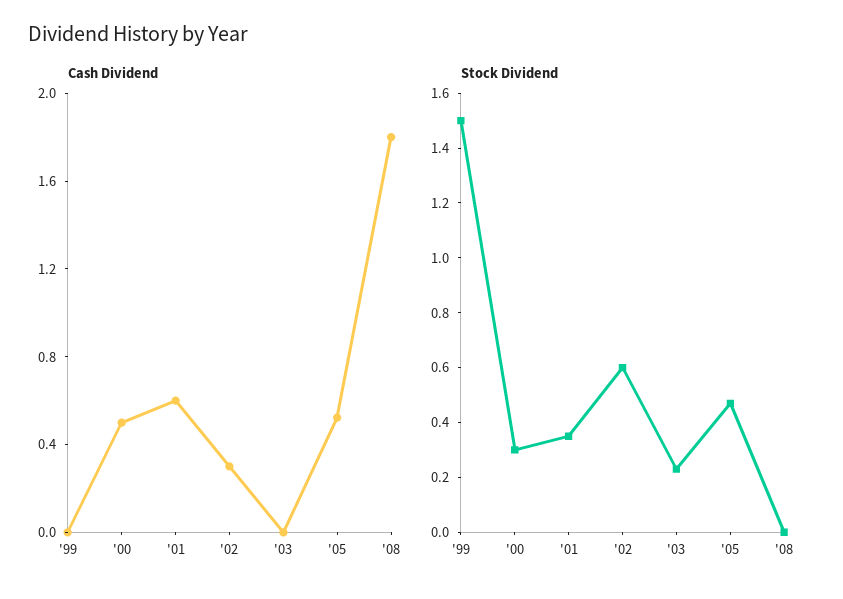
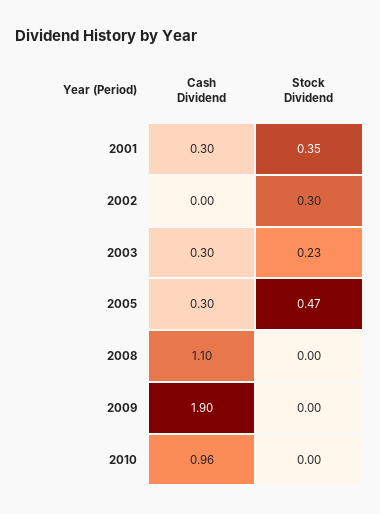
Cash Dividend, '99: 0 -> none
Cash Dividend, '00: 0.5 -> none
Cash Dividend, '01: 0.6 -> 0.3
Cash Dividend, '02: 0.3 -> 0
Cash Dividend, '03: 0 -> 0.3
Cash Dividend, '05: 0.5 -> 0.3
Cash Dividend, '08: 1.8 -> 1.1
Stock Dividend, '99: 1.5 -> none
Stock Dividend, '00: 0.3 -> none
Stock Dividend, '02: 0.6 -> 0.3
Cash Dividend, 2009: none -> 1.9
Stock Dividend, 2009: none -> 0
Cash Dividend, 2010: none -> 0.96
Stock Dividend, 2010: none -> 0

